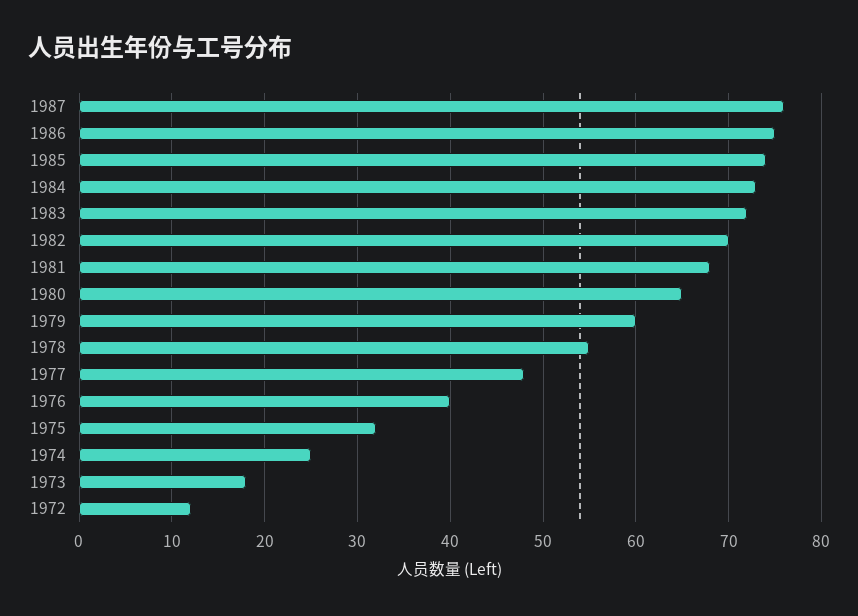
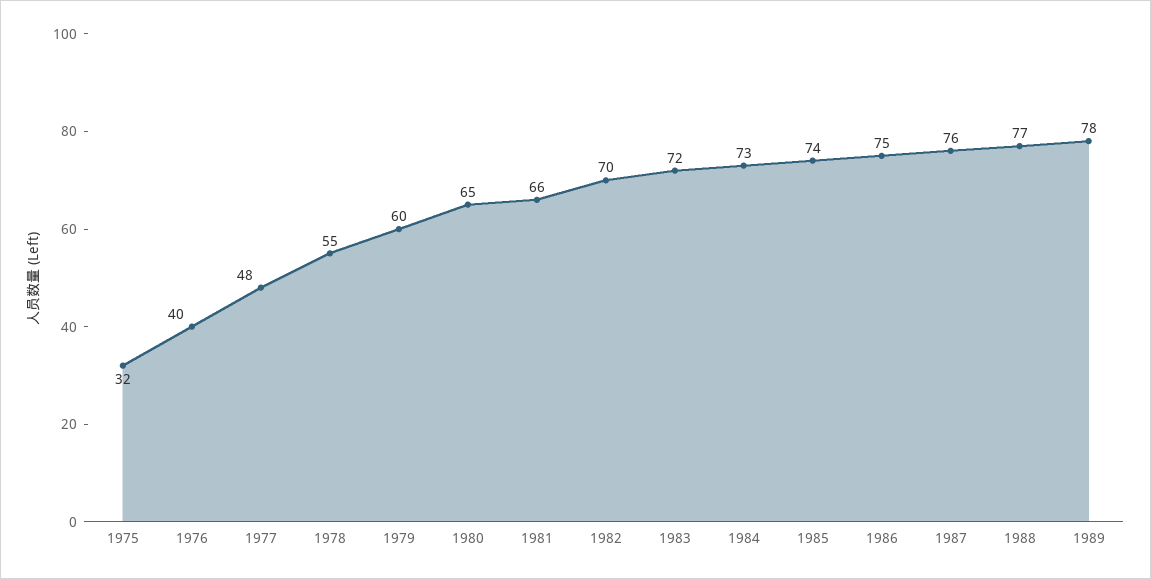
1981: 68 -> 66
1974: 25 -> none
1973: 18 -> none
1972: 12 -> none
1988: none -> 77
1989: none -> 78

